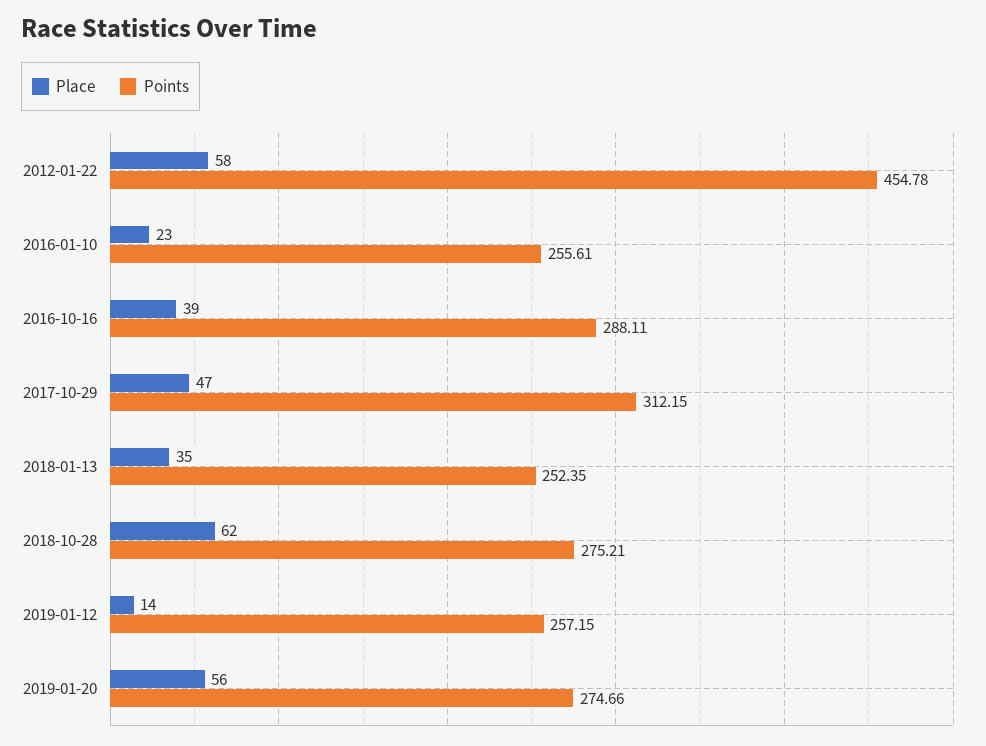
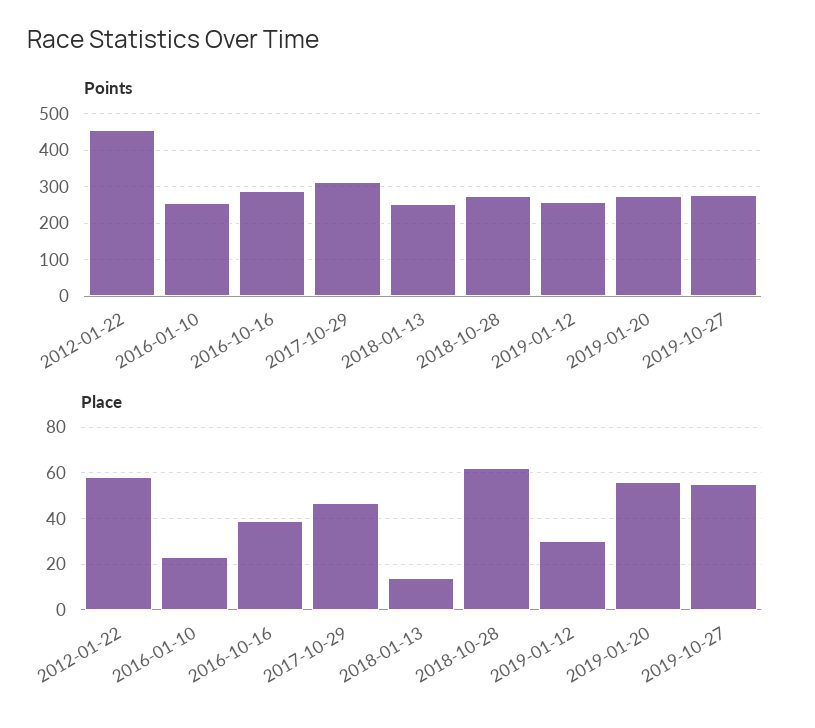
Place, 2018-01-13: 35 -> 15
Place, 2019-01-12: 14 -> 30
Points, 2019-10-27: none -> 280
Place, 2019-10-27: none -> 55

